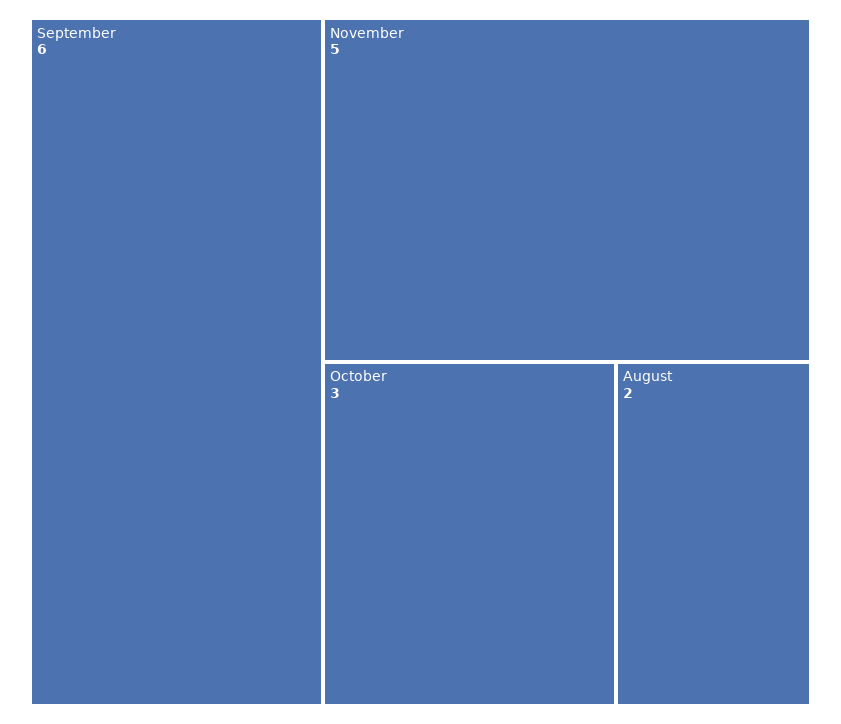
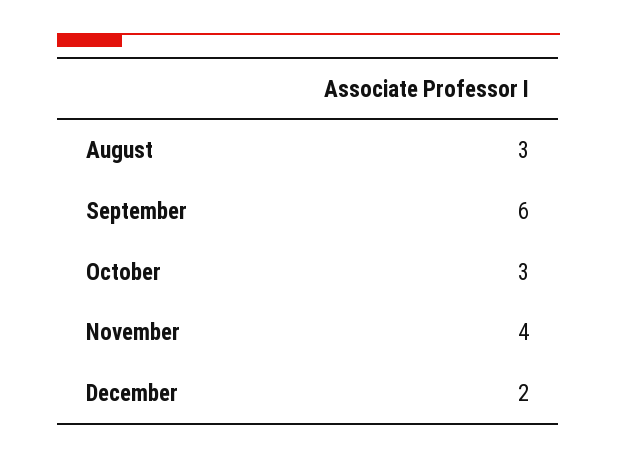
November: 5 -> 4
August: 2 -> 3
December: none -> 2

